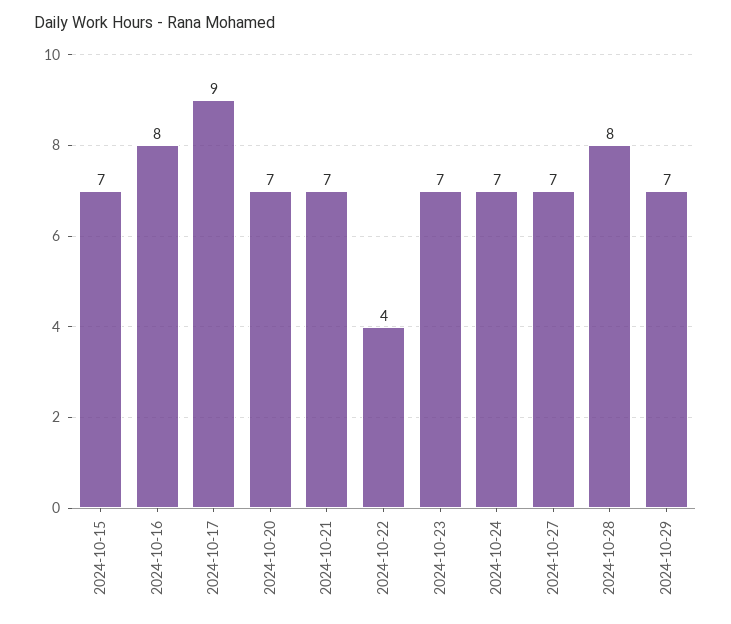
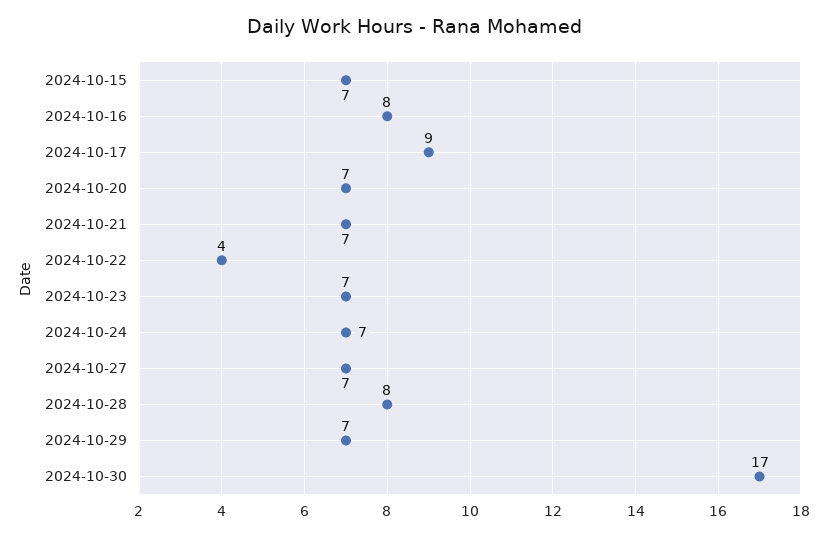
2024-10-30: none -> 17

